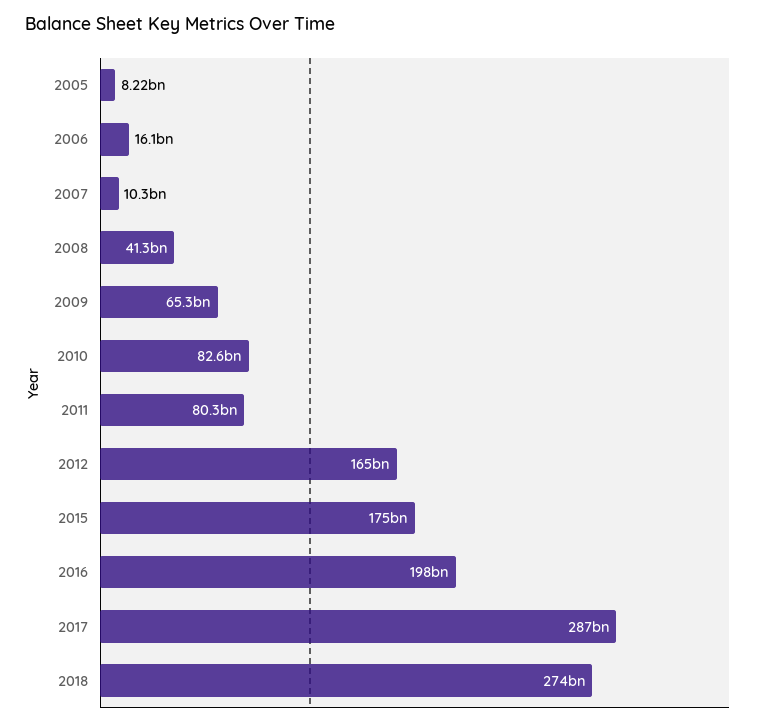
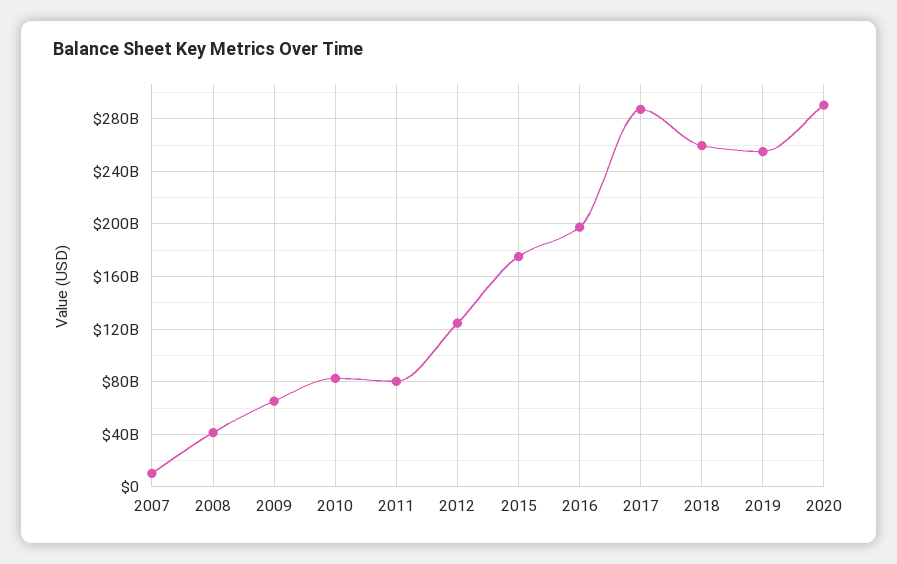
2005: 8220000000 -> none
2006: 16100000000 -> none
2012: 165000000000 -> 125000000000
2018: 274000000000 -> 260000000000
2019: none -> 255000000000
2020: none -> 290000000000

